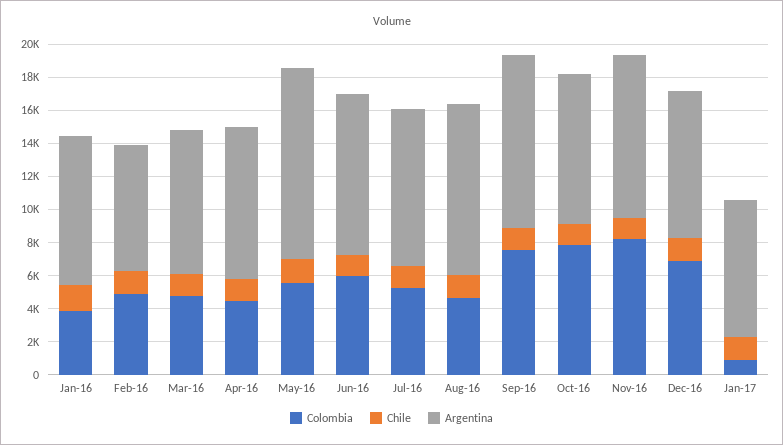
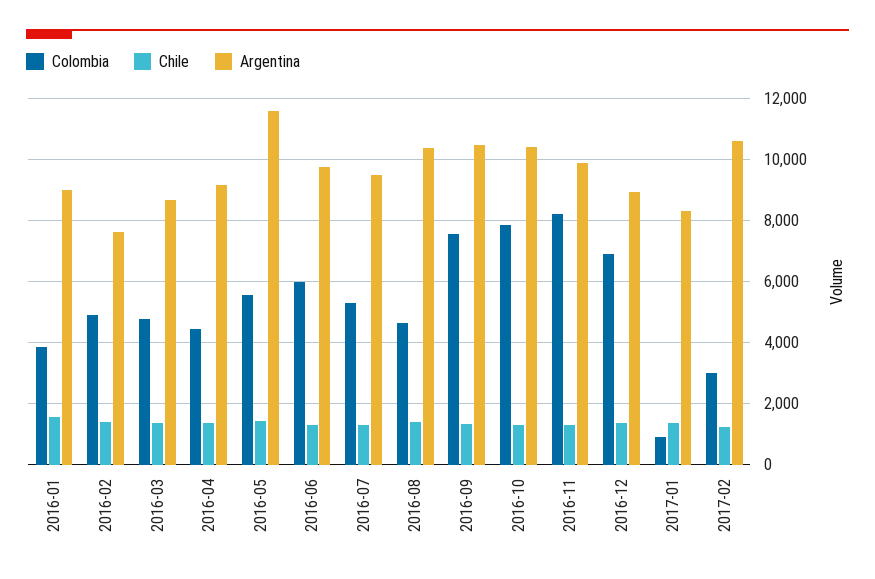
Argentina, Oct-16: 9000 -> 10400
Colombia, 2017-02: none -> 3000
Chile, 2017-02: none -> 1200
Argentina, 2017-02: none -> 10600

